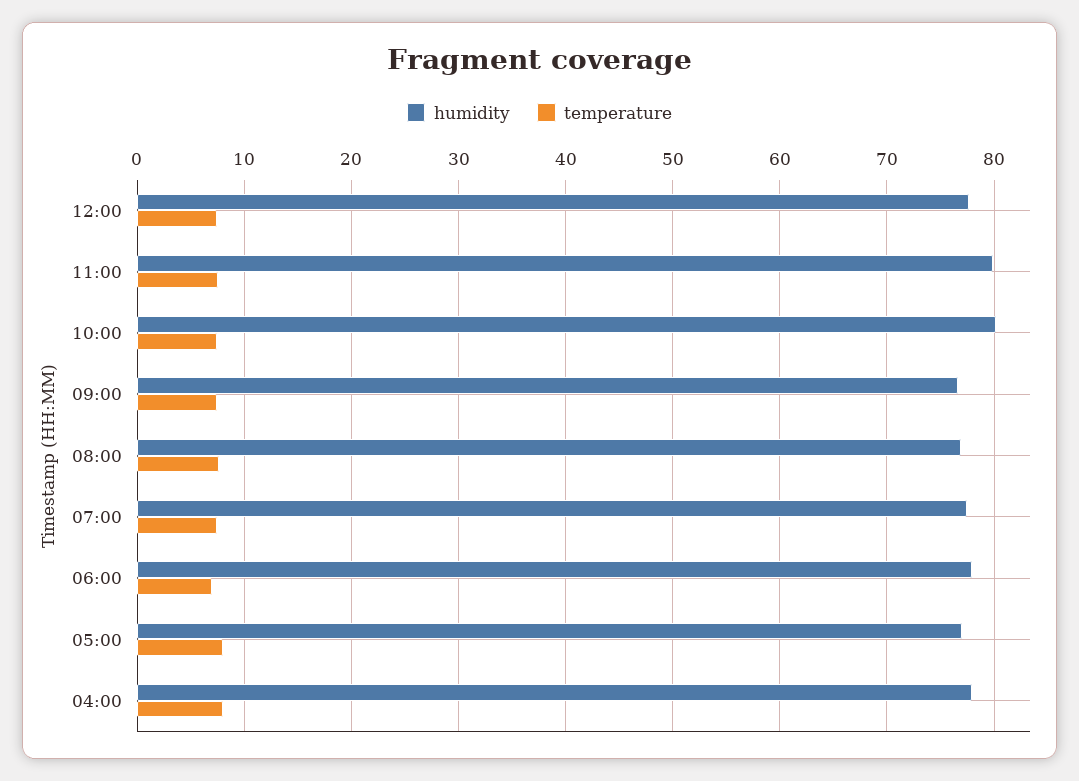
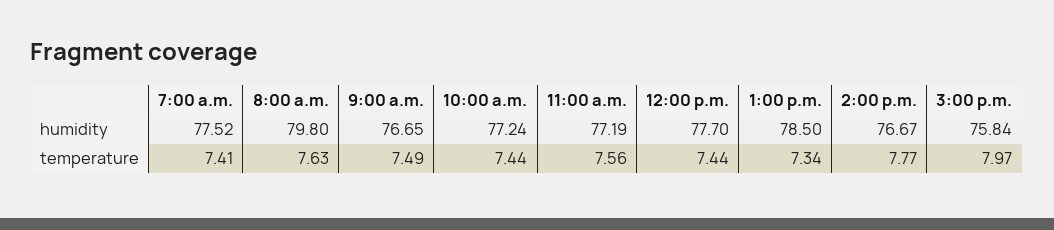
humidity, 11:00: 80 -> 77.19
humidity, 10:00: 80 -> 77.24
humidity, 08:00: 77 -> 79.8
humidity, 06:00: 78 -> none
temperature, 06:00: 7 -> none
humidity, 05:00: 77 -> none
temperature, 05:00: 8 -> none
humidity, 04:00: 78 -> none
temperature, 04:00: 8 -> none
humidity, 1:00 p.m.: none -> 78.5
humidity, 2:00 p.m.: none -> 76.67
humidity, 3:00 p.m.: none -> 75.84
temperature, 1:00 p.m.: none -> 7.34
temperature, 2:00 p.m.: none -> 7.77
temperature, 3:00 p.m.: none -> 7.97

